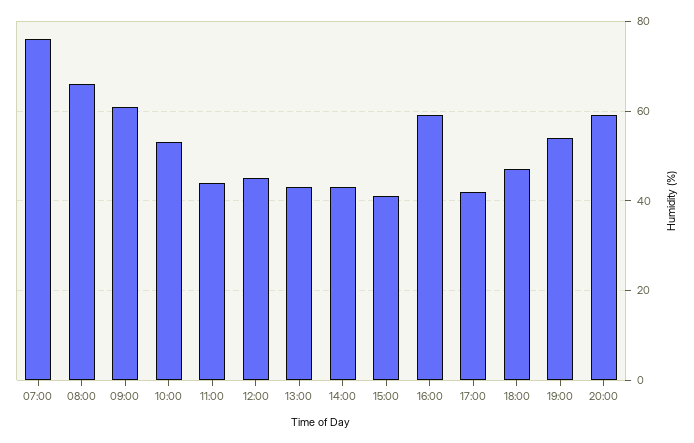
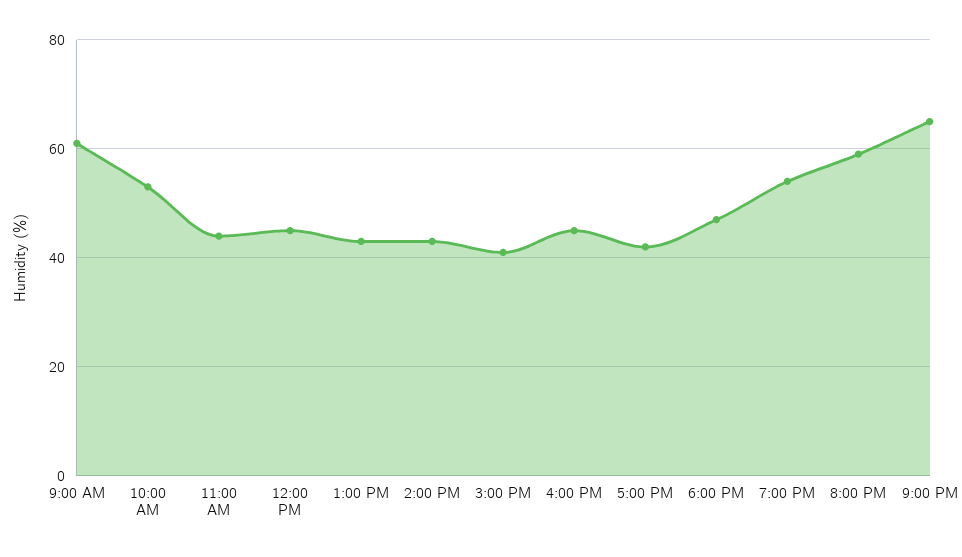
07:00: 75 -> none
08:00: 65 -> none
16:00: 60 -> 45
9:00 PM: none -> 65

